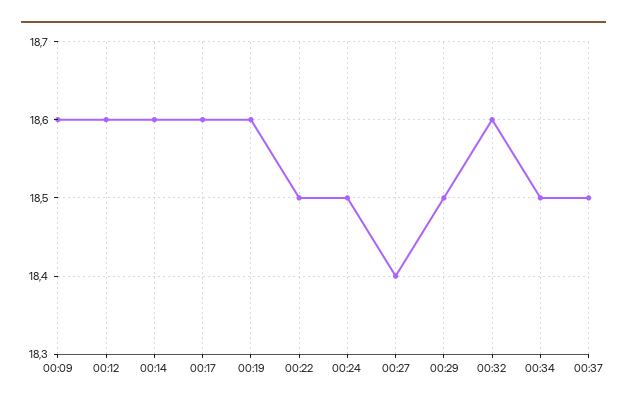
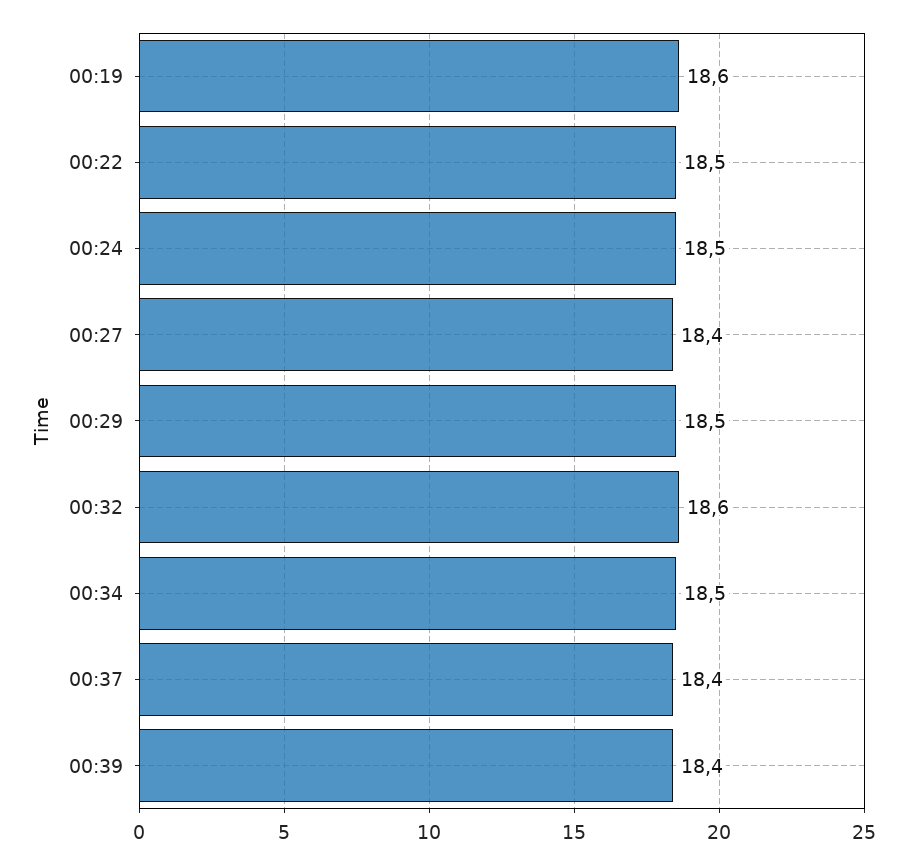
00:09: 18.6 -> none
00:12: 18.6 -> none
00:14: 18.6 -> none
00:17: 18.6 -> none
00:37: 18.5 -> 18.4
00:39: none -> 18.4

